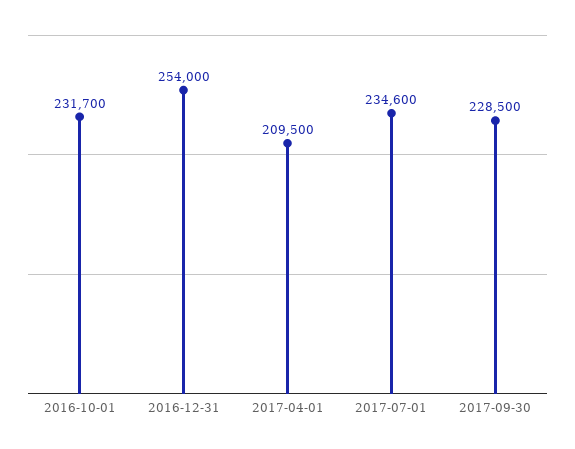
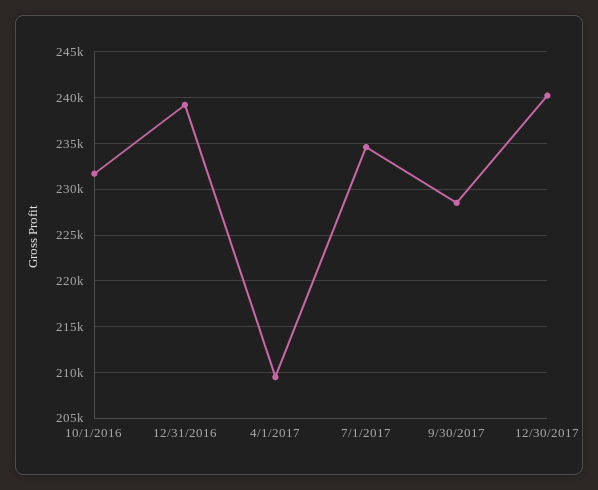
2016-12-31: 254000 -> 239000
12/30/2017: none -> 240000

